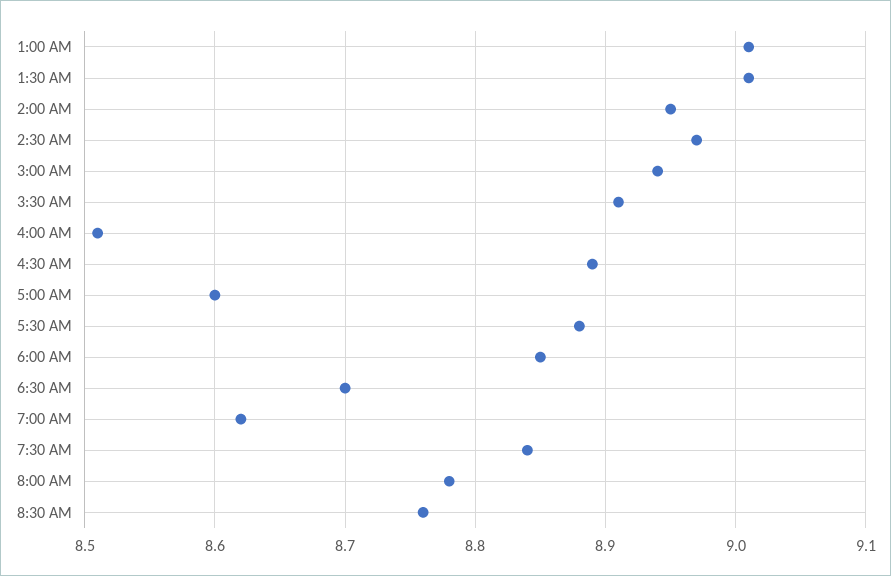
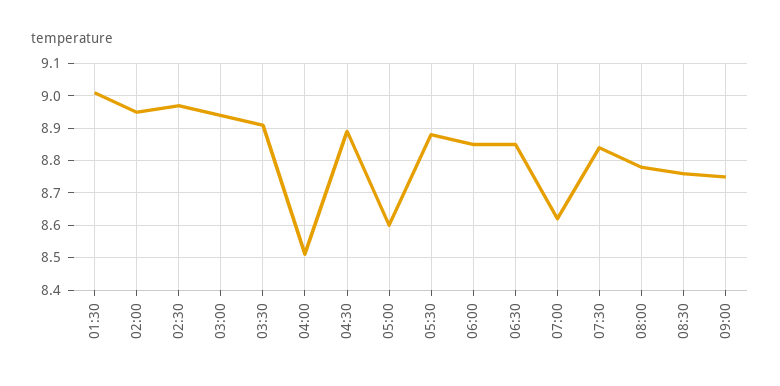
1:00 AM: 9.01 -> none
6:30 AM: 8.7 -> 8.85
09:00: none -> 8.75

